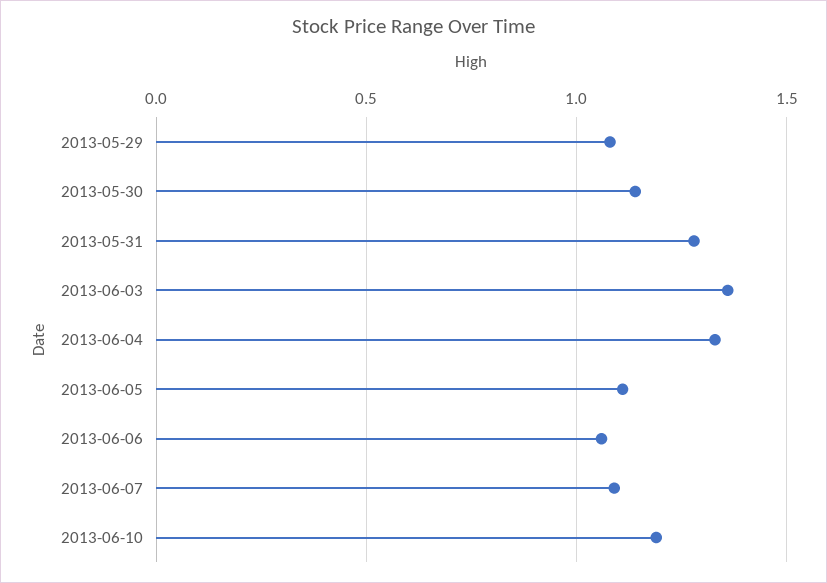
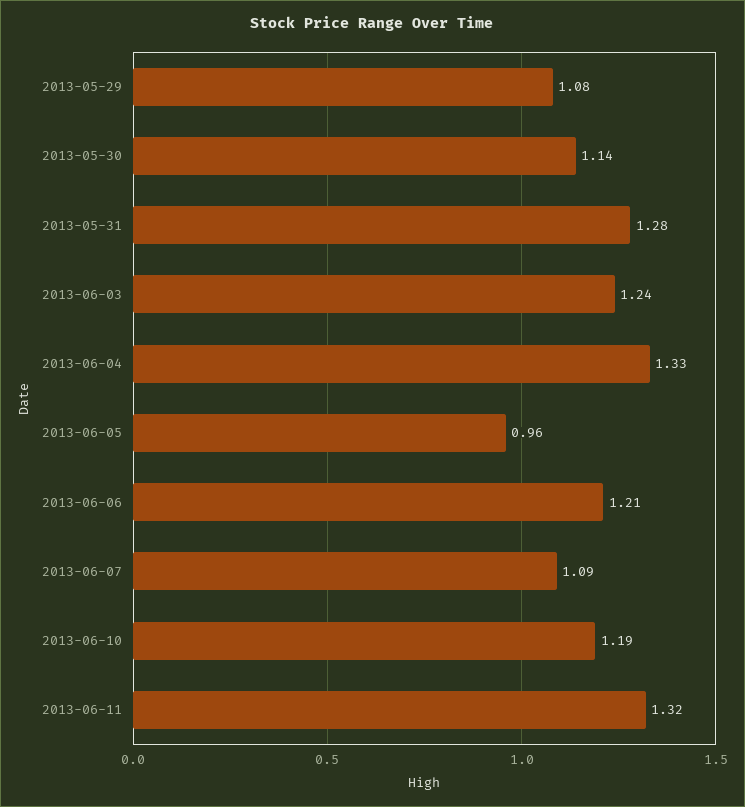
2013-06-03: 1.35 -> 1.24
2013-06-05: 1.1 -> 0.96
2013-06-06: 1.05 -> 1.21
2013-06-11: none -> 1.32

